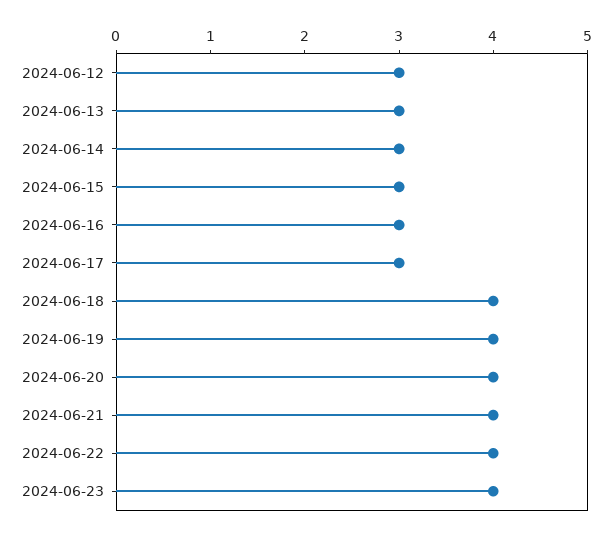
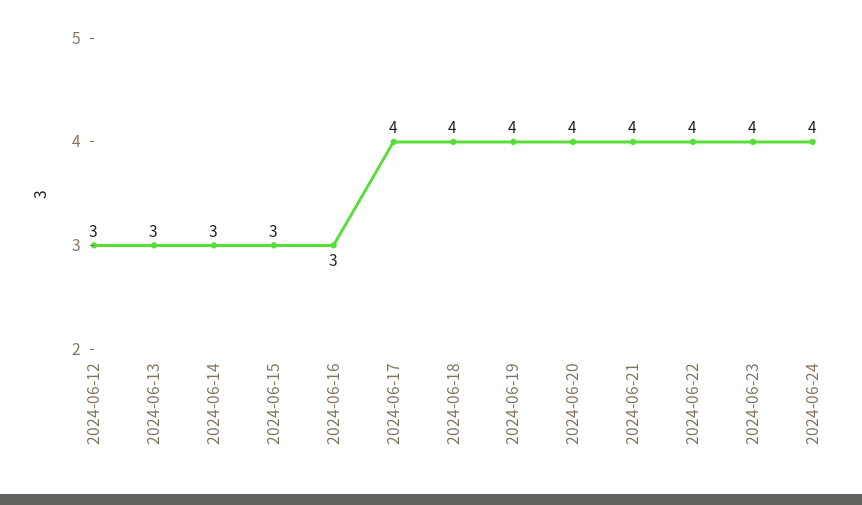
2024-06-17: 3 -> 4
2024-06-24: none -> 4

